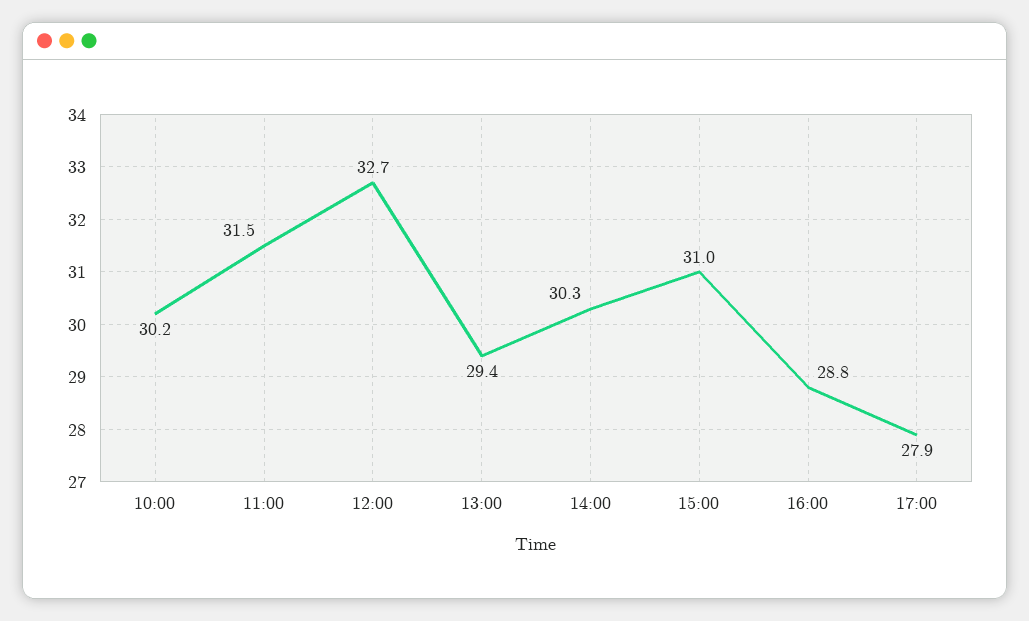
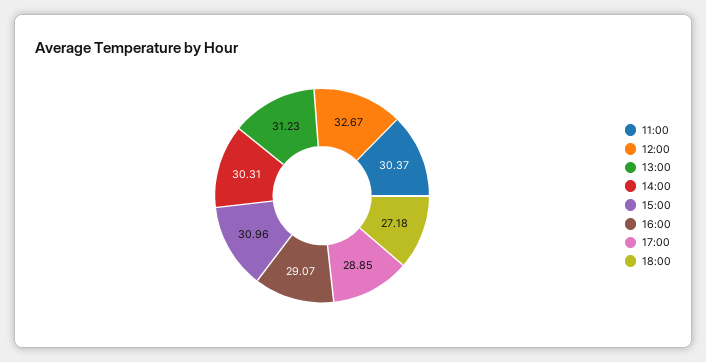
10:00: 30.2 -> none
11:00: 31.5 -> 30.37
13:00: 29.4 -> 31.23
16:00: 28.8 -> 29.07
17:00: 27.9 -> 28.85
18:00: none -> 27.18

